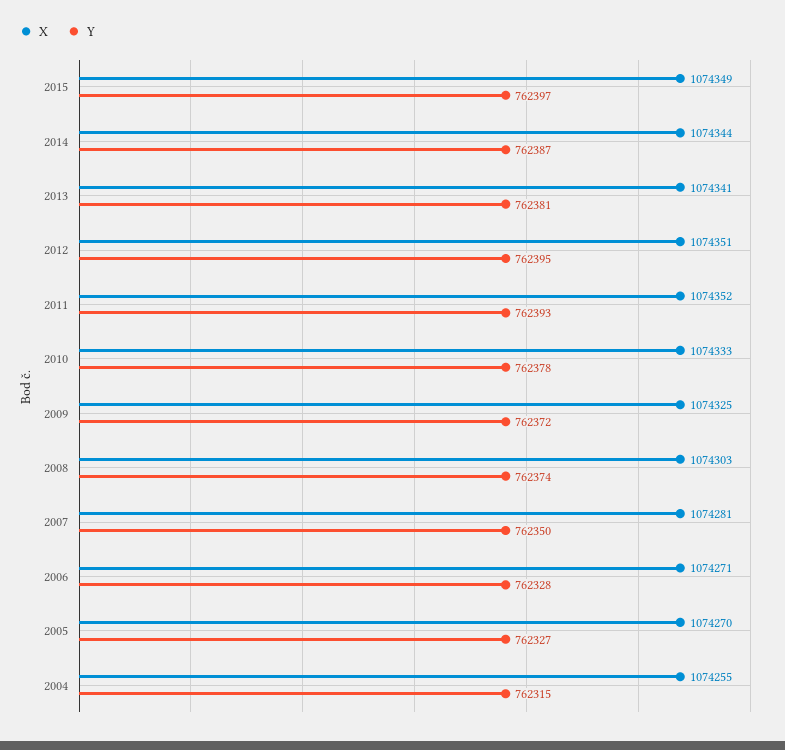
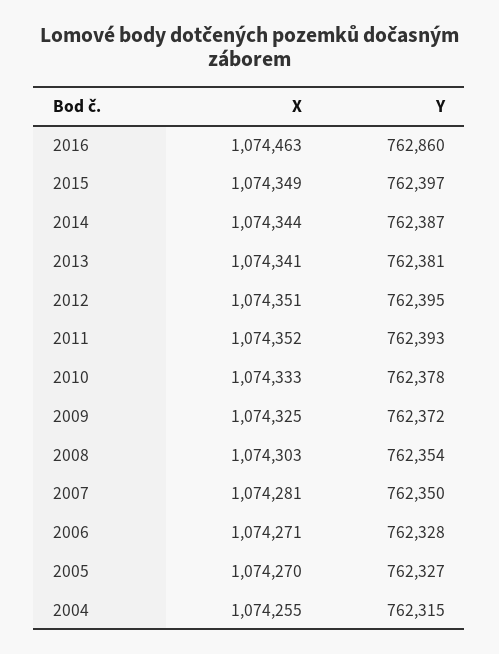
Y, 2008: 762374 -> 762354
X, 2016: none -> 1074463
Y, 2016: none -> 762860

